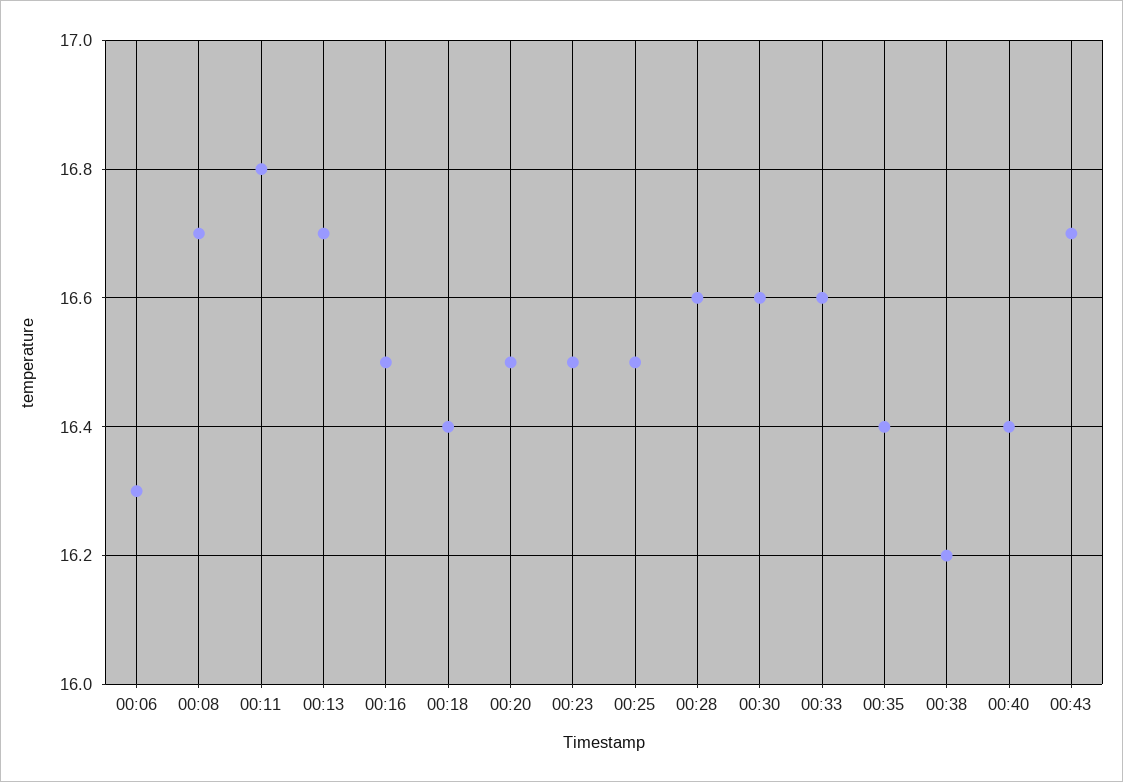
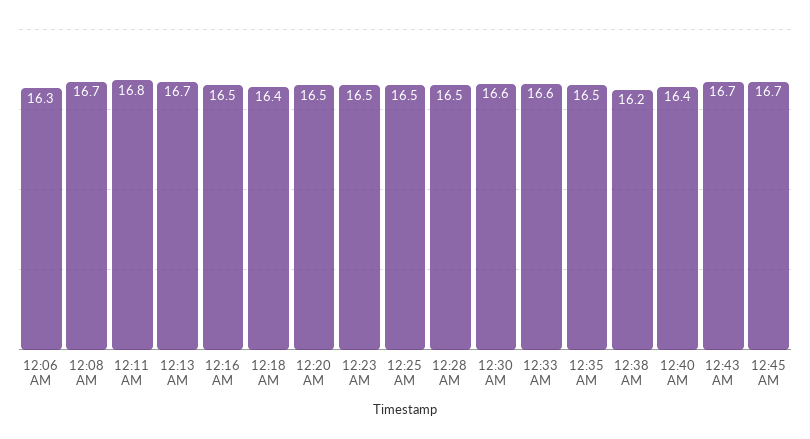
00:28: 16.6 -> 16.5
00:35: 16.4 -> 16.5
12:45 AM: none -> 16.7

